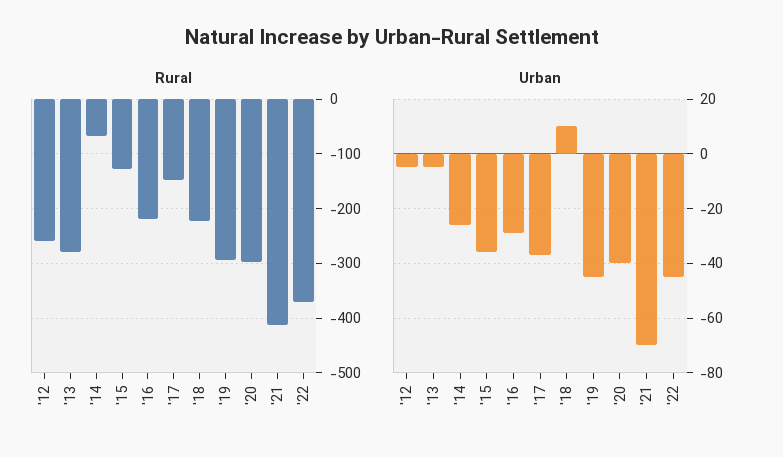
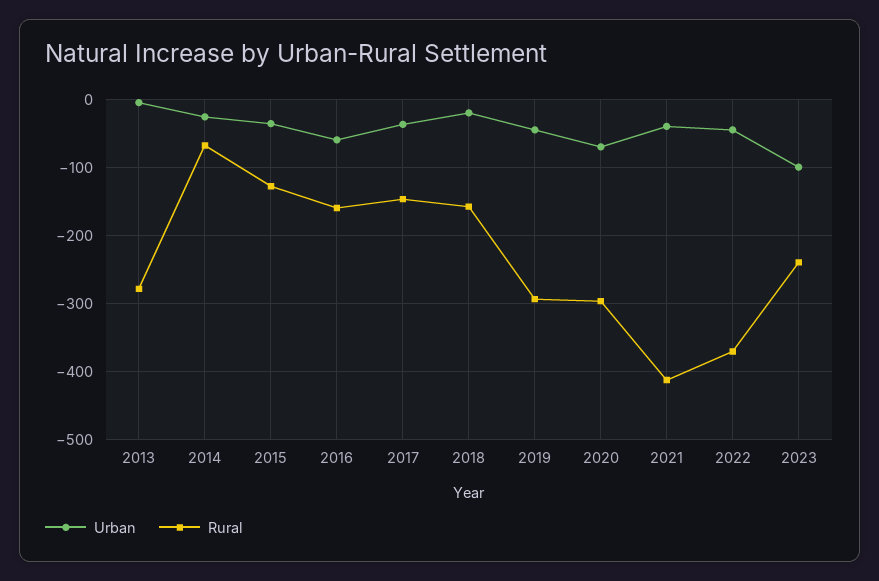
Rural, '12: -260 -> none
Rural, '16: -220 -> -160
Rural, '18: -220 -> -160
Urban, '12: -5 -> none
Urban, '16: -30 -> -60
Urban, '18: 10 -> -20
Urban, '20: -40 -> -70
Urban, '21: -70 -> -40
Urban, 2023: none -> -100
Rural, 2023: none -> -240

